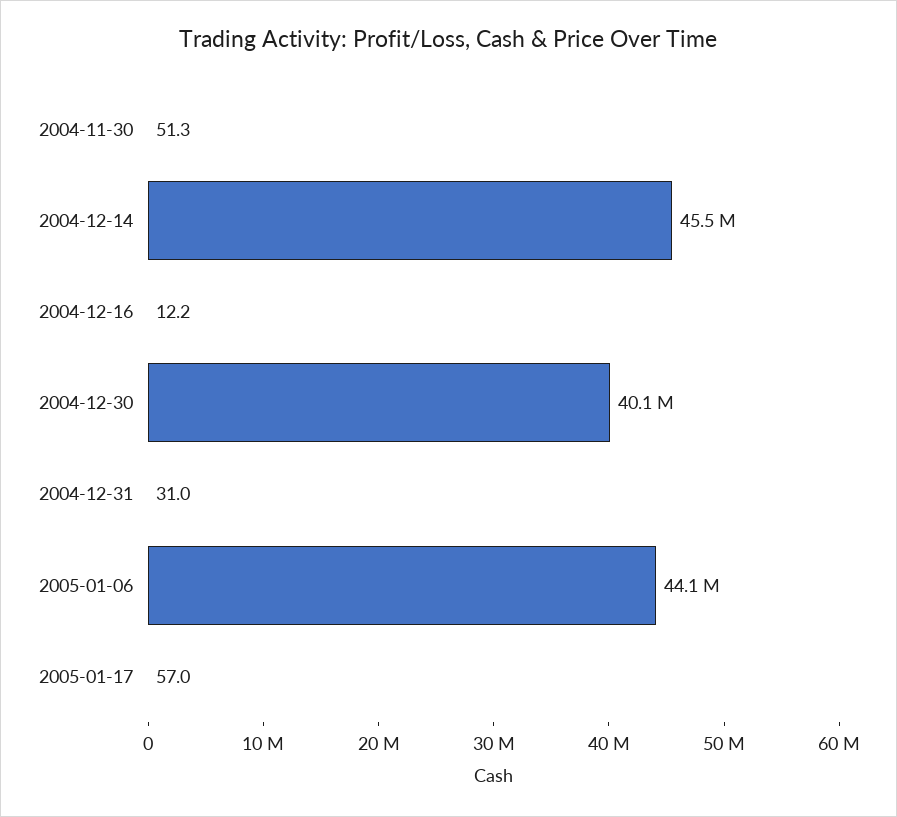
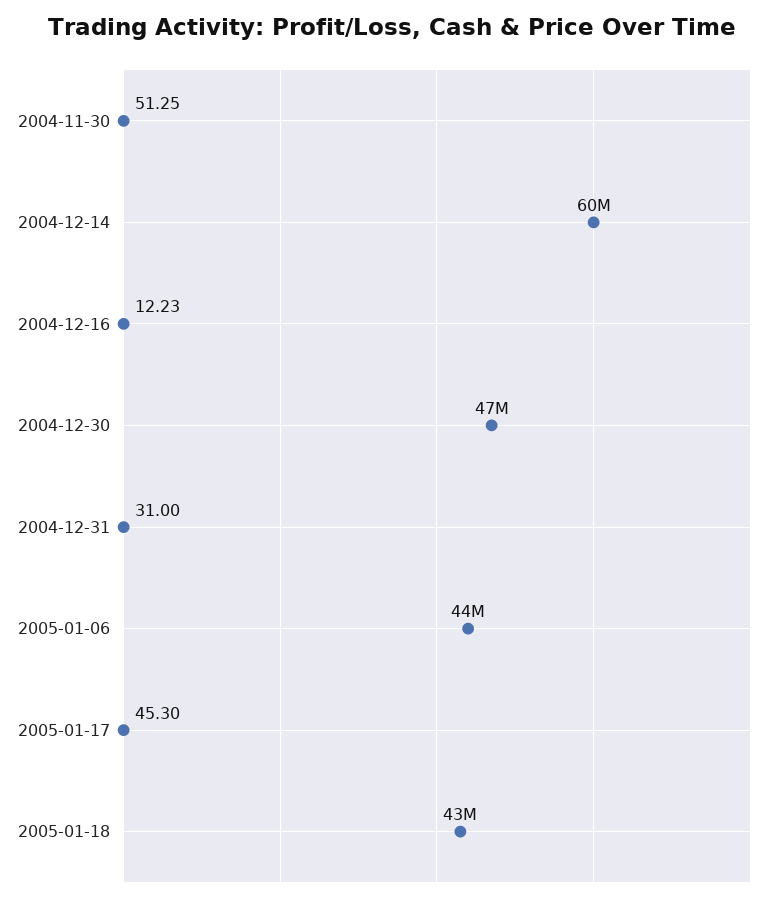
2004-12-14: 45500000 -> 60000000
2004-12-30: 40100000 -> 47000000
2005-01-17: 57 -> 45.3
2005-01-18: none -> 43000000

